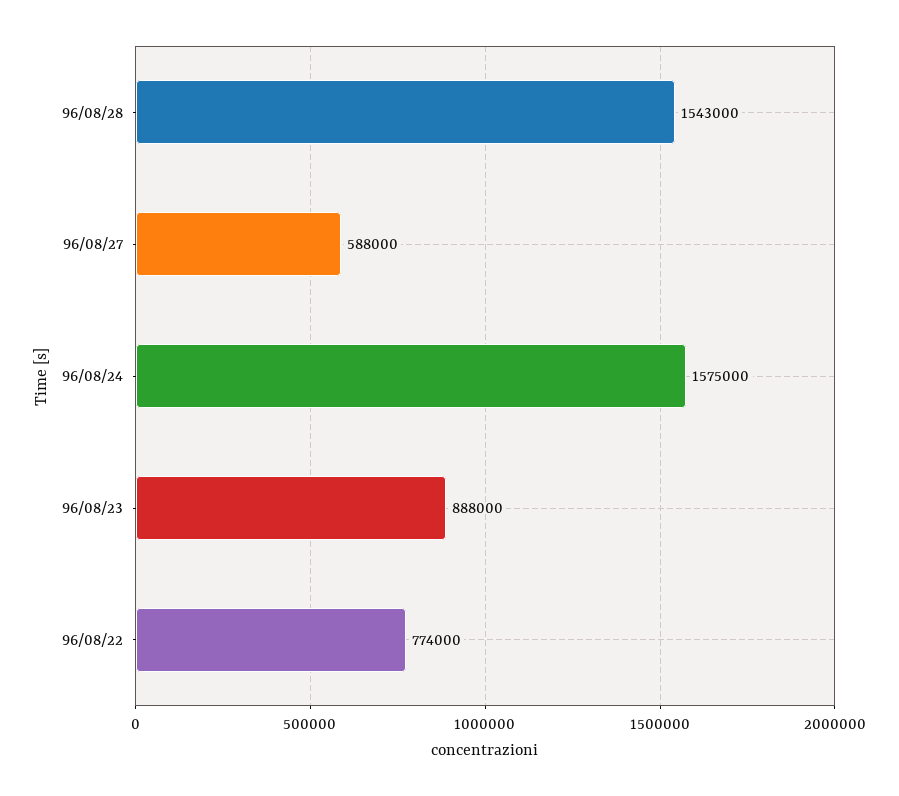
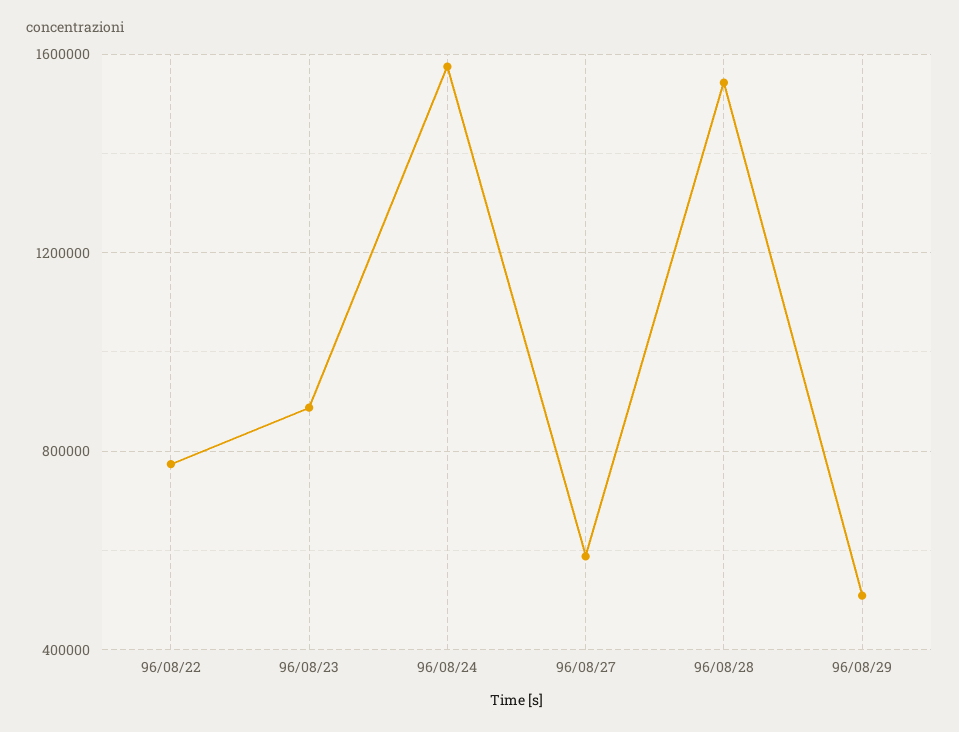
96/08/29: none -> 500000

